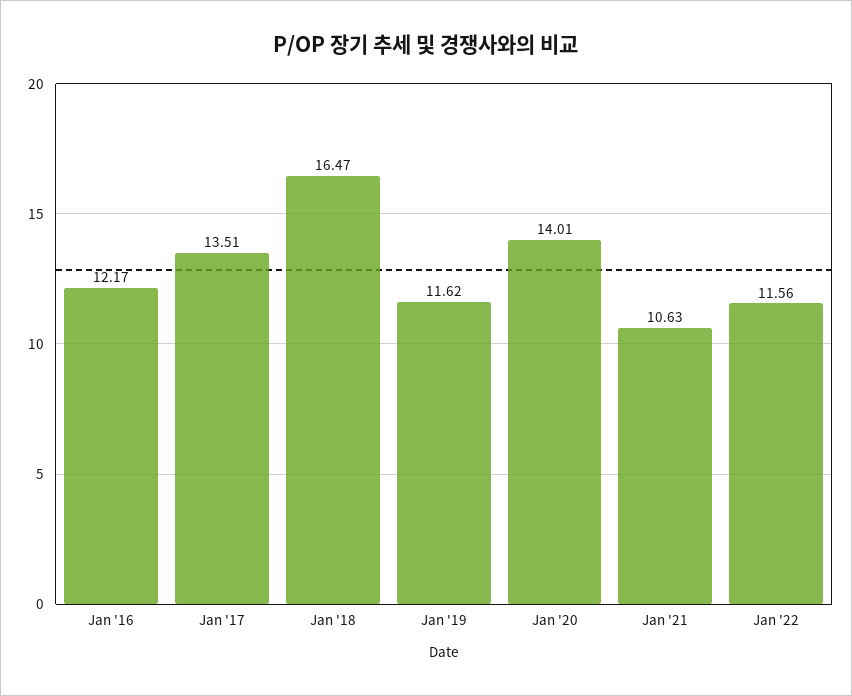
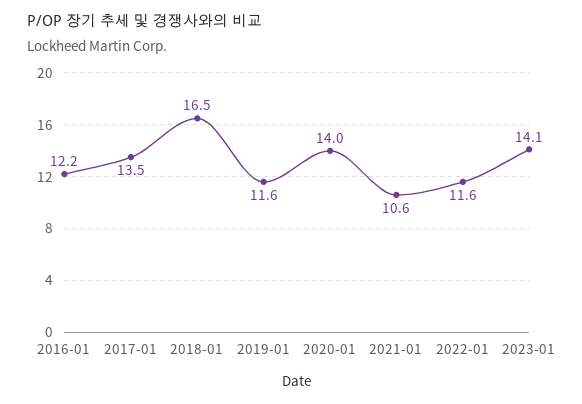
2023-01: none -> 14.1

